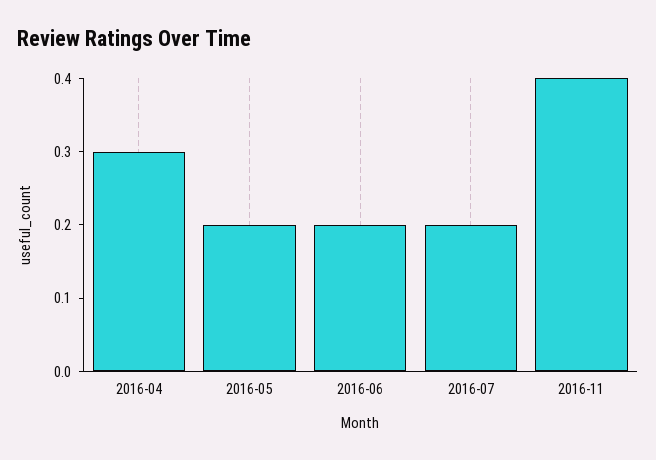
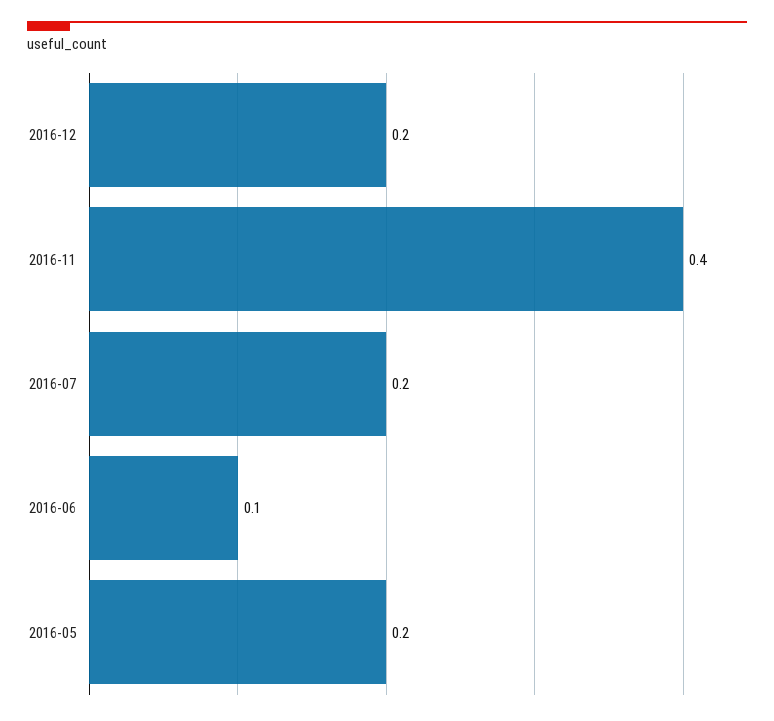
2016-04: 0.3 -> none
2016-06: 0.2 -> 0.1
2016-12: none -> 0.2

